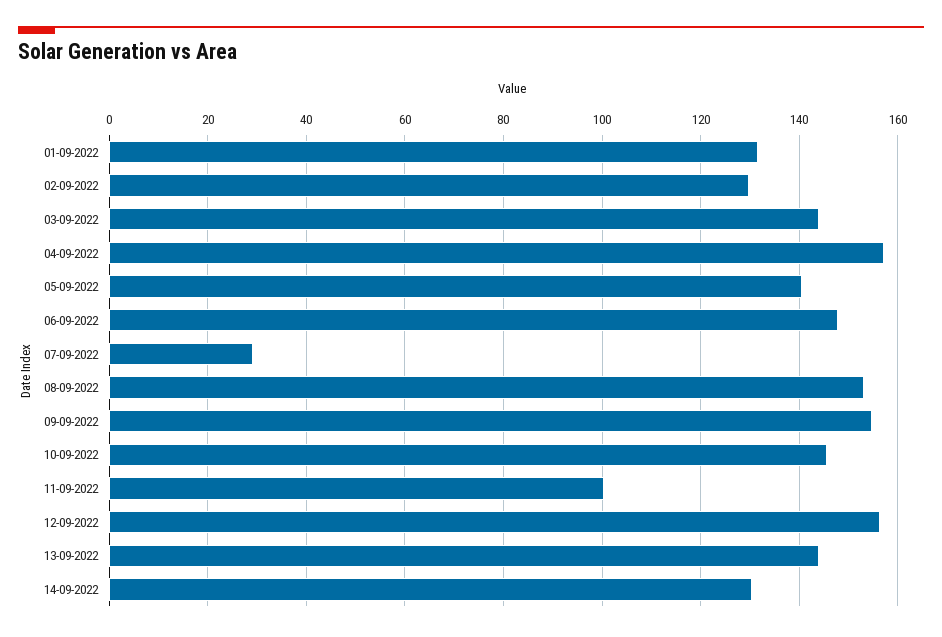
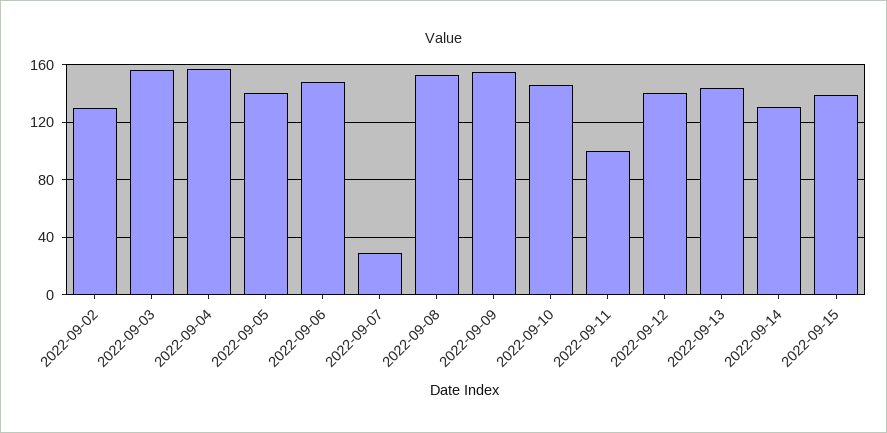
01-09-2022: 132 -> none
03-09-2022: 144 -> 155
12-09-2022: 156 -> 140
2022-09-15: none -> 140

